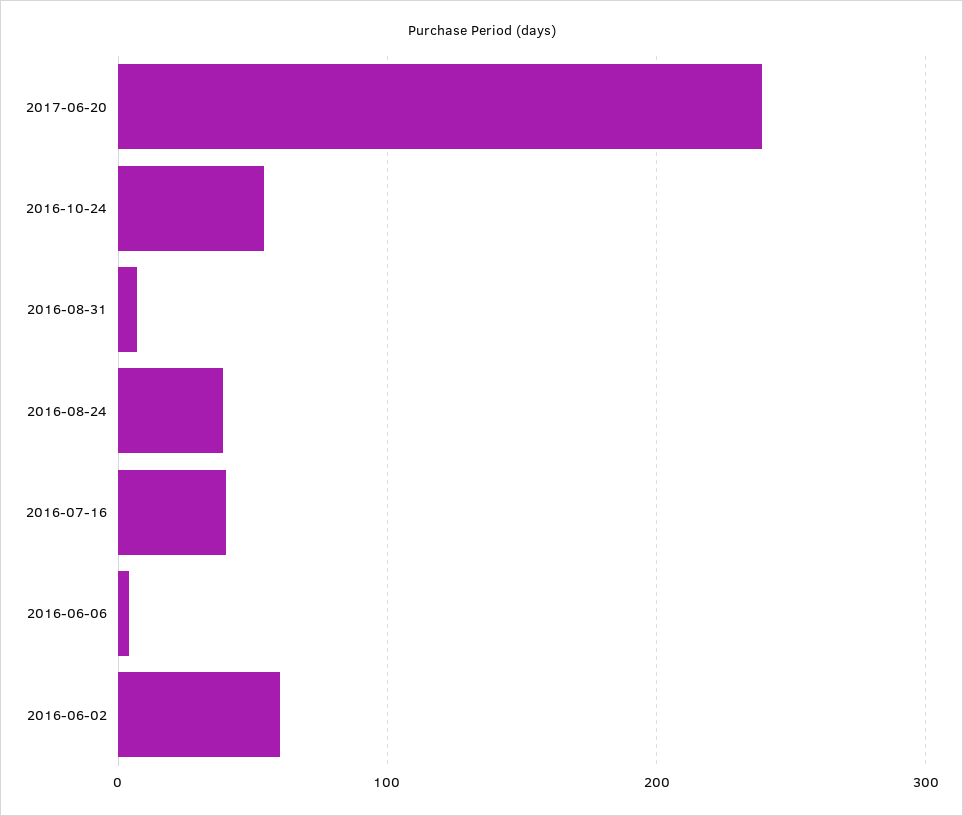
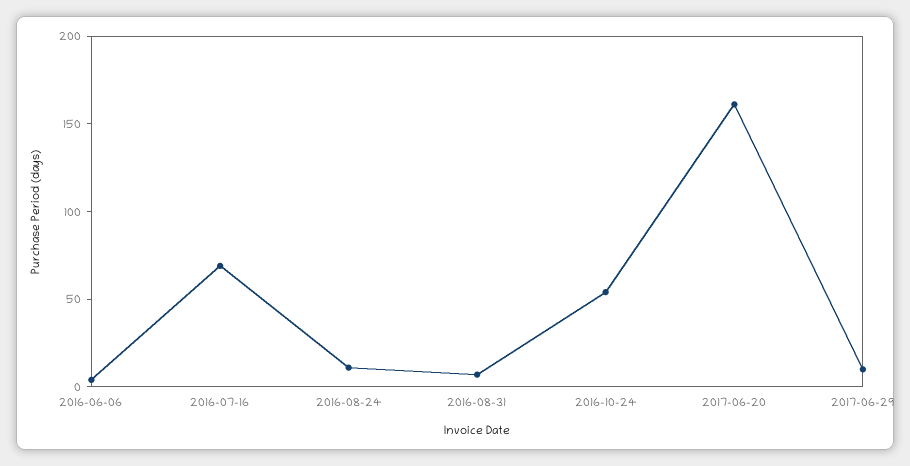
2017-06-20: 240 -> 160
2016-08-24: 40 -> 10
2016-07-16: 40 -> 70
2016-06-02: 60 -> none
2017-06-29: none -> 10

